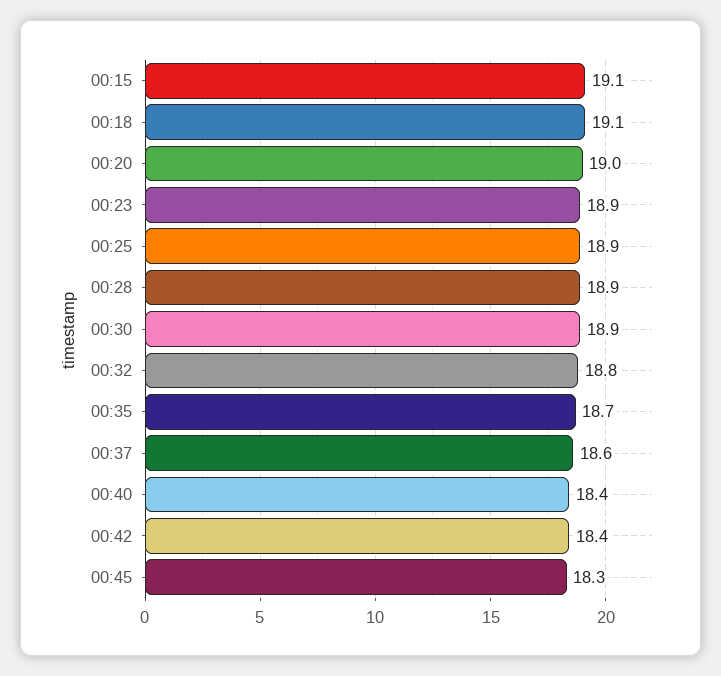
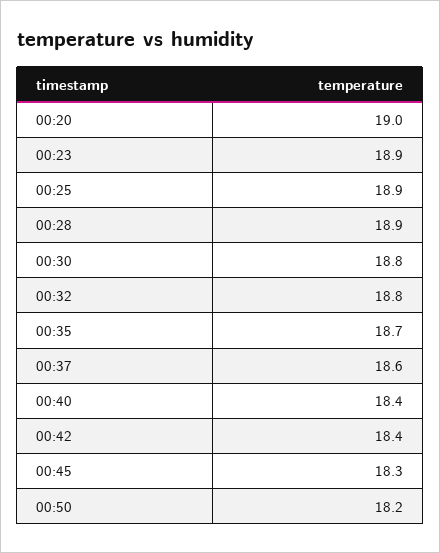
00:15: 19.1 -> none
00:18: 19.1 -> none
00:30: 18.9 -> 18.8
00:50: none -> 18.2

